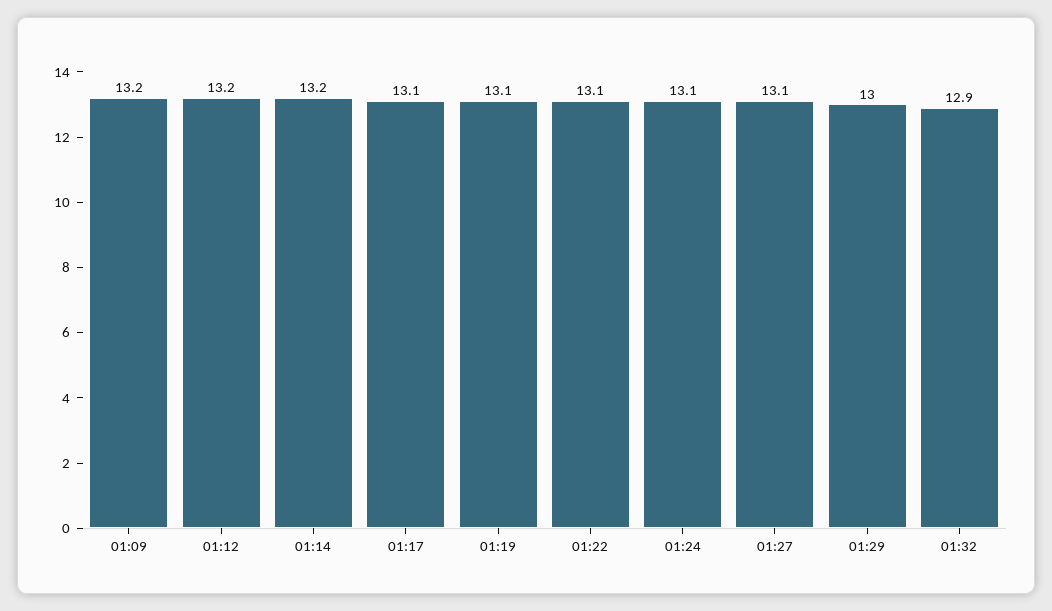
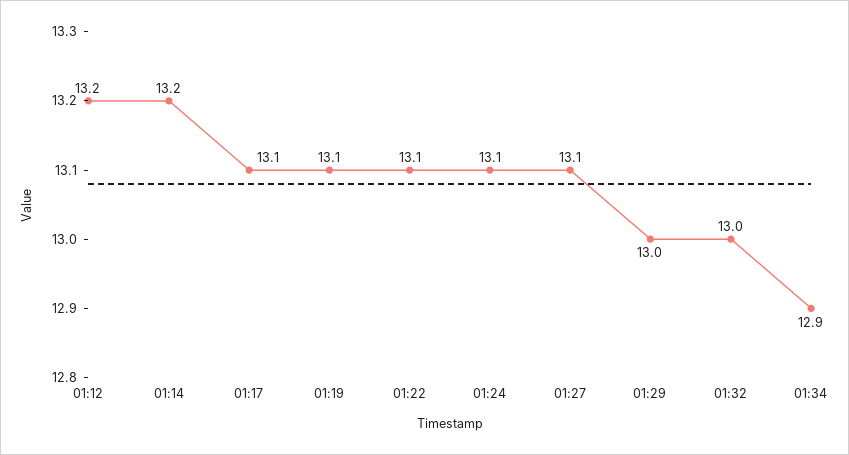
01:09: 13.2 -> none
01:32: 12.9 -> 13
01:34: none -> 12.9

